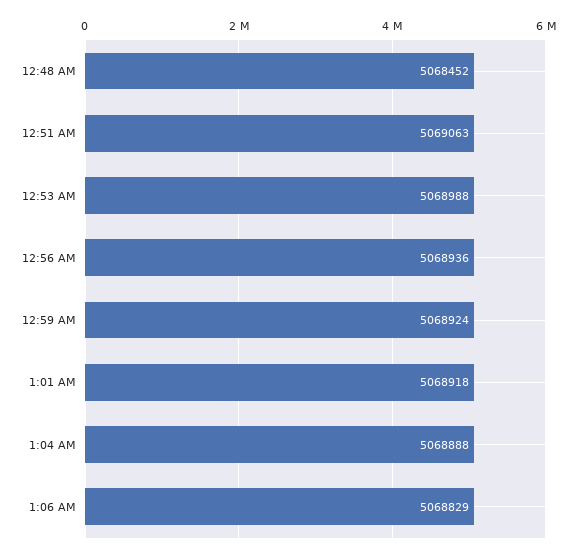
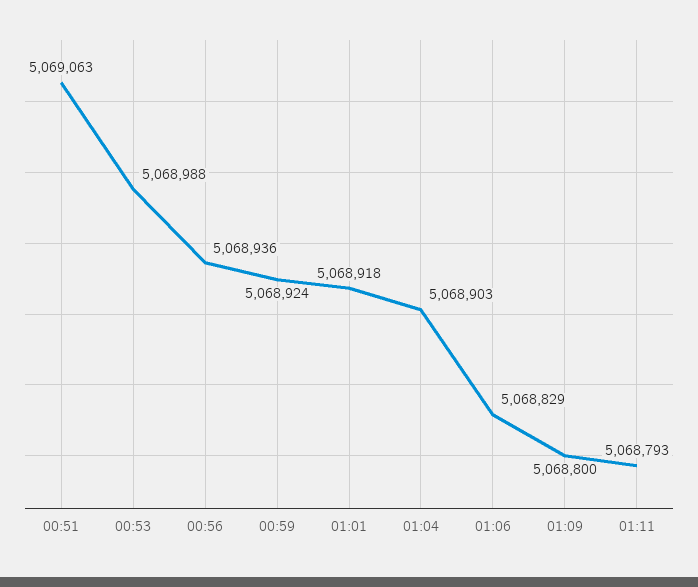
12:48 AM: 5068452 -> none
1:04 AM: 5068888 -> 5068903
01:09: none -> 5068800
01:11: none -> 5068793

